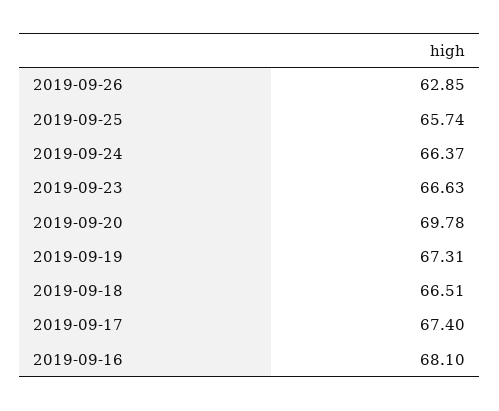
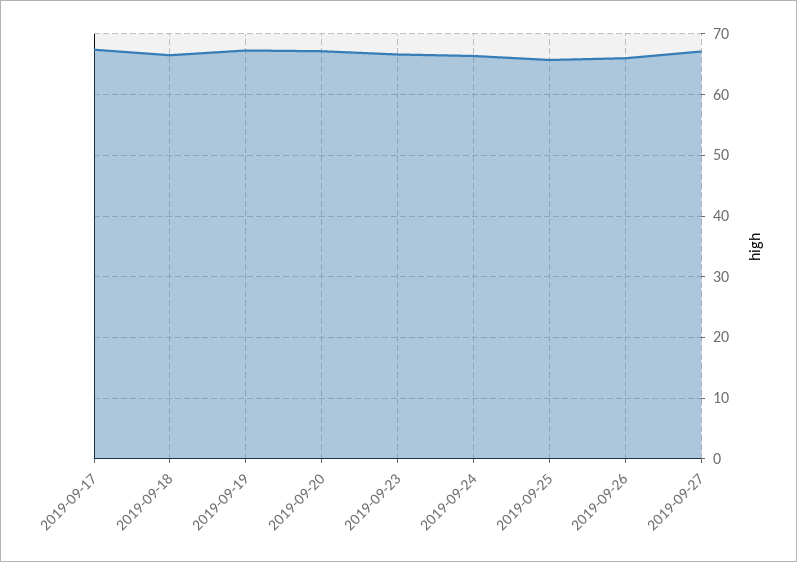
2019-09-26: 62.85 -> 66
2019-09-20: 69.78 -> 67
2019-09-16: 68.1 -> none
2019-09-27: none -> 67

